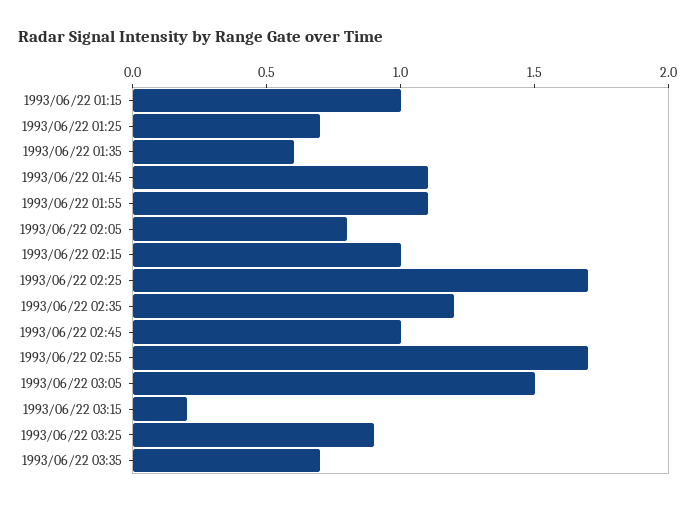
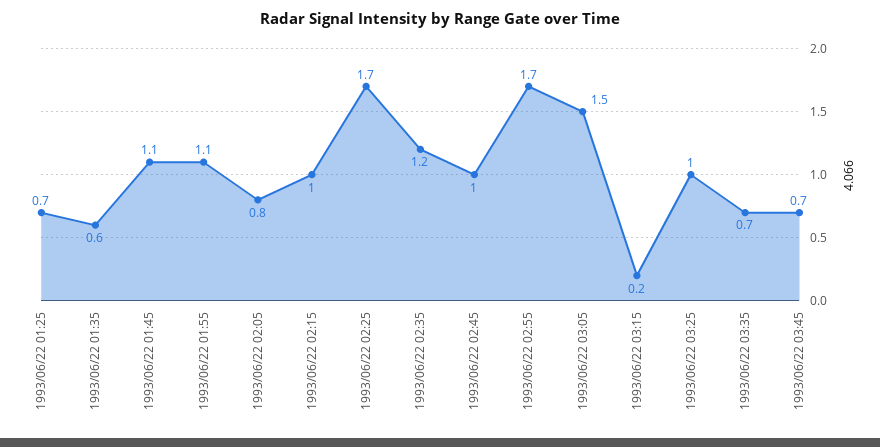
1993/06/22 01:15: 1 -> none
1993/06/22 03:25: 0.9 -> 1
1993/06/22 03:45: none -> 0.7

